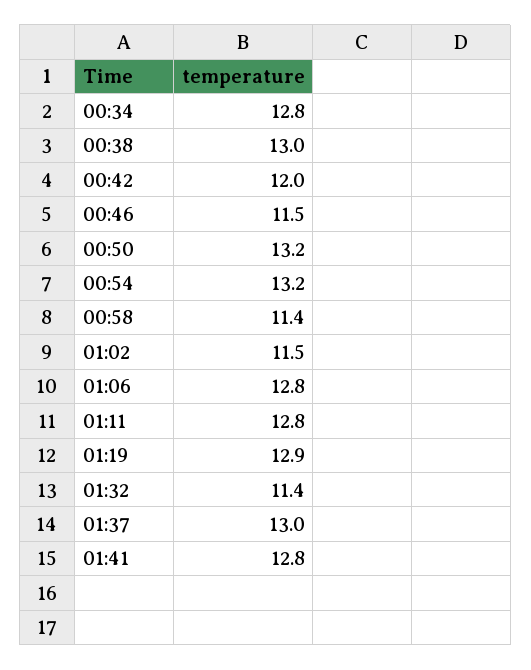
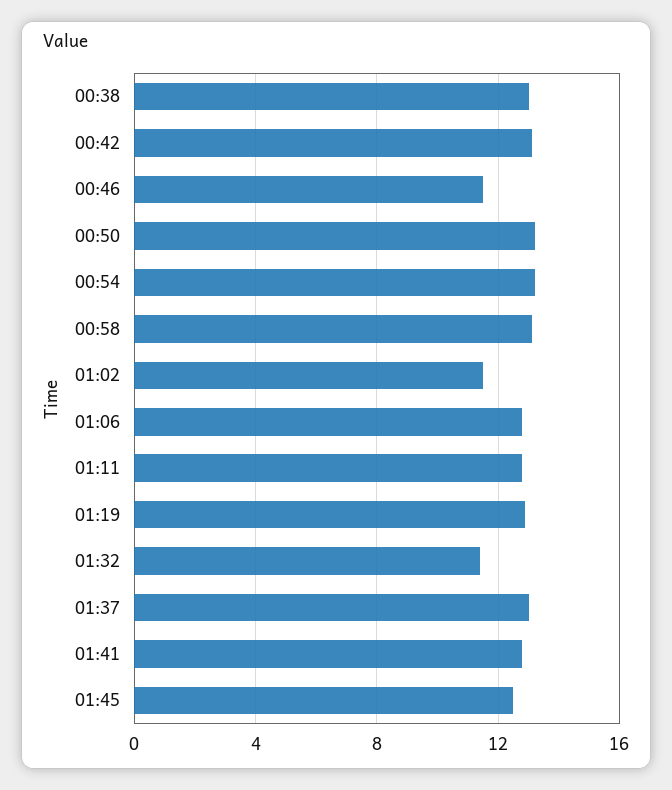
00:34: 12.8 -> none
00:42: 12 -> 13
00:58: 11.4 -> 13
01:45: none -> 12.5

